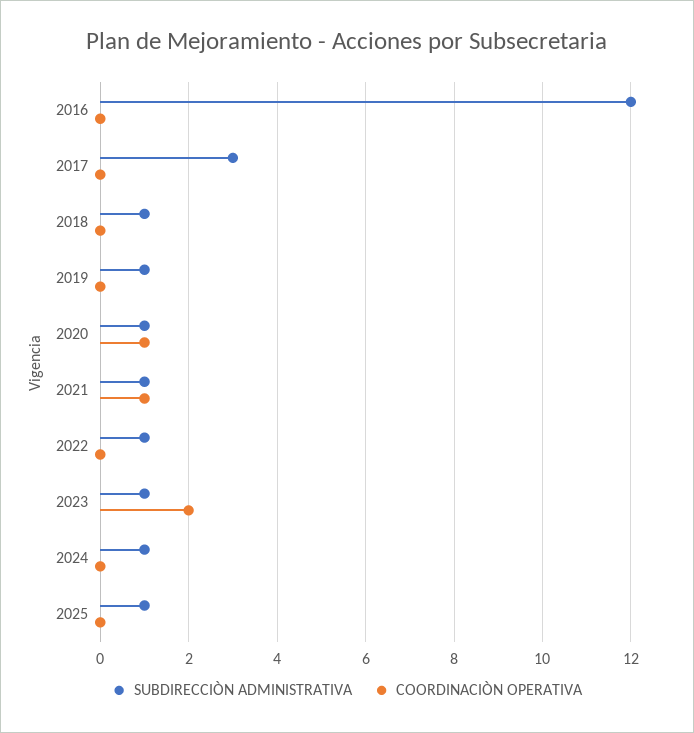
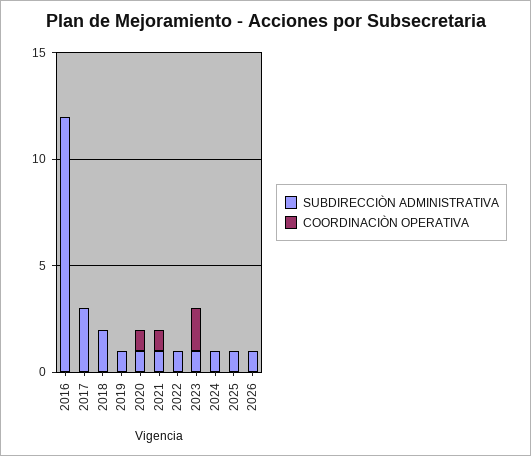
SUBDIRECCIÒN ADMINISTRATIVA, 2018: 1 -> 2
SUBDIRECCIÒN ADMINISTRATIVA, 2026: none -> 1
COORDINACIÒN OPERATIVA, 2026: none -> 0

